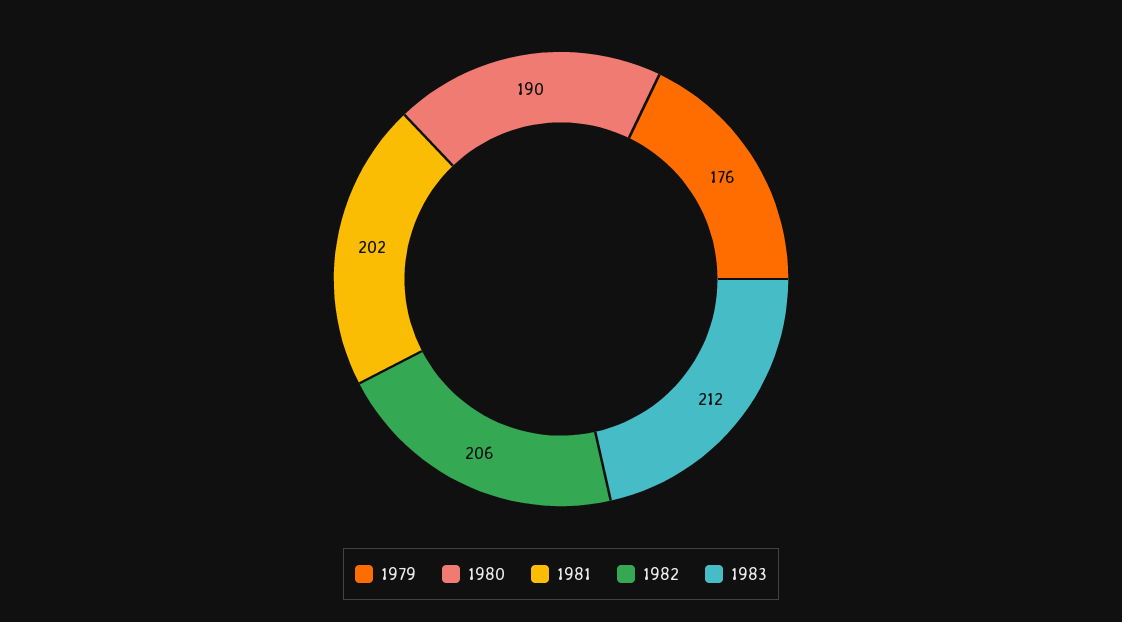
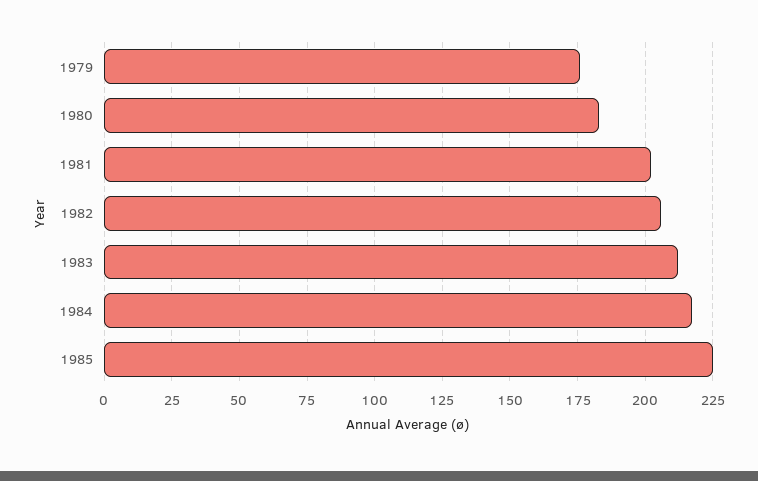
1980: 190 -> 182.5
1984: none -> 217.5
1985: none -> 225

